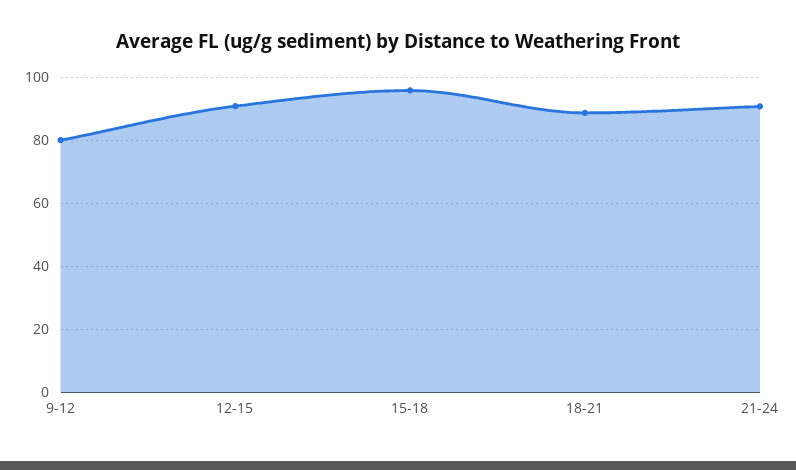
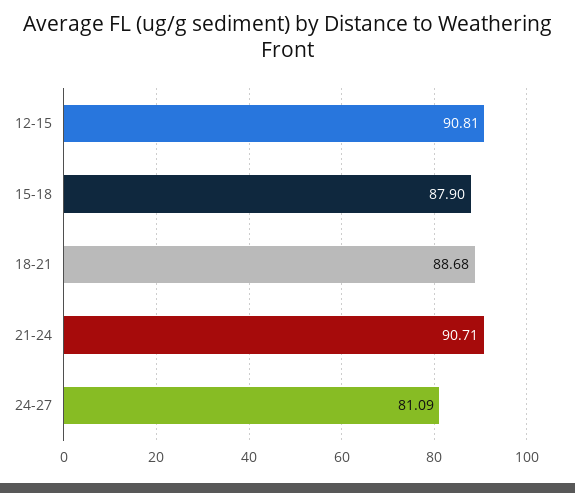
9-12: 80 -> none
15-18: 96 -> 87.9
24-27: none -> 81.09

